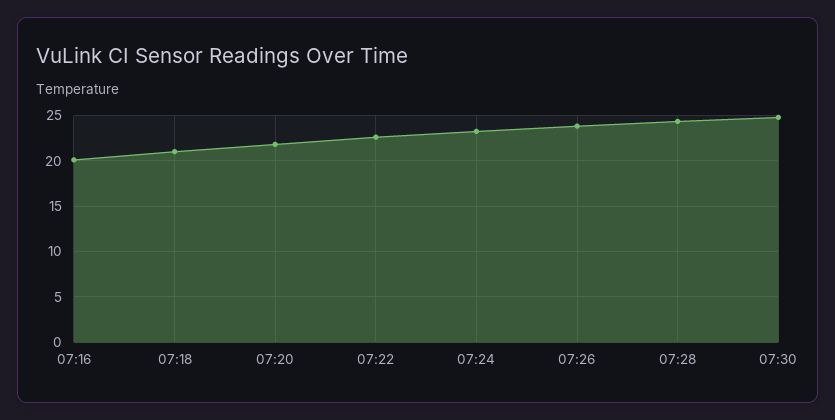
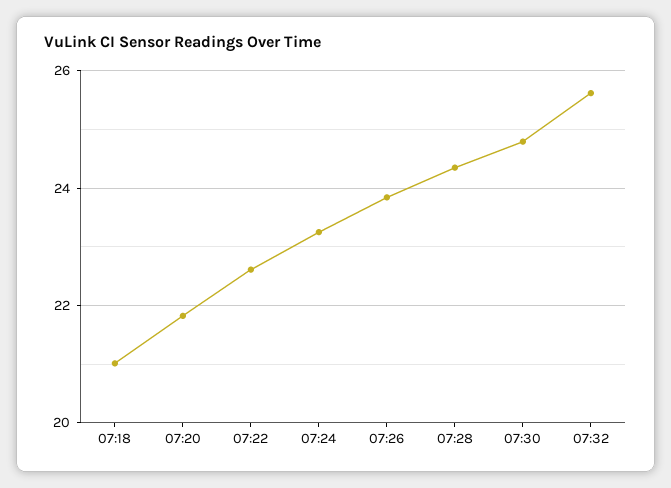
07:16: 20 -> none
07:32: none -> 25.6

